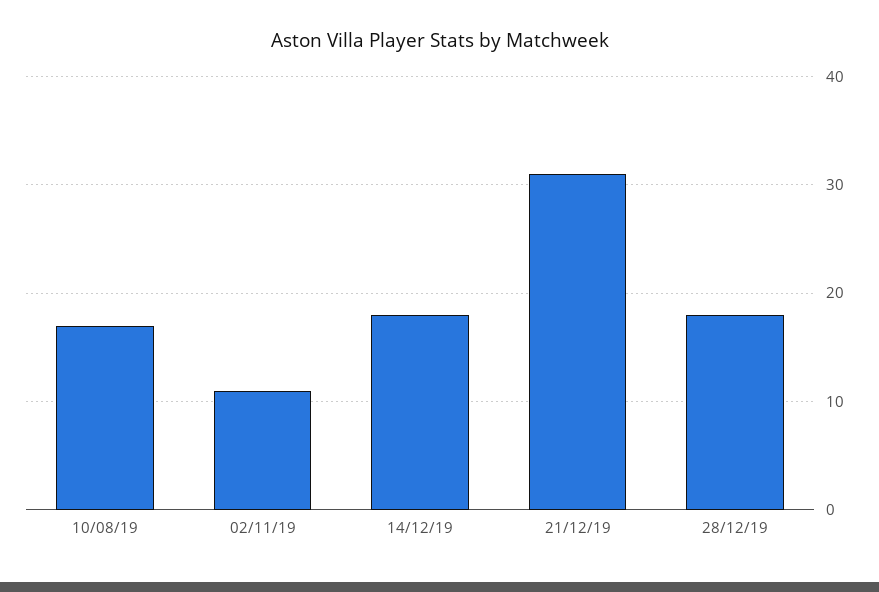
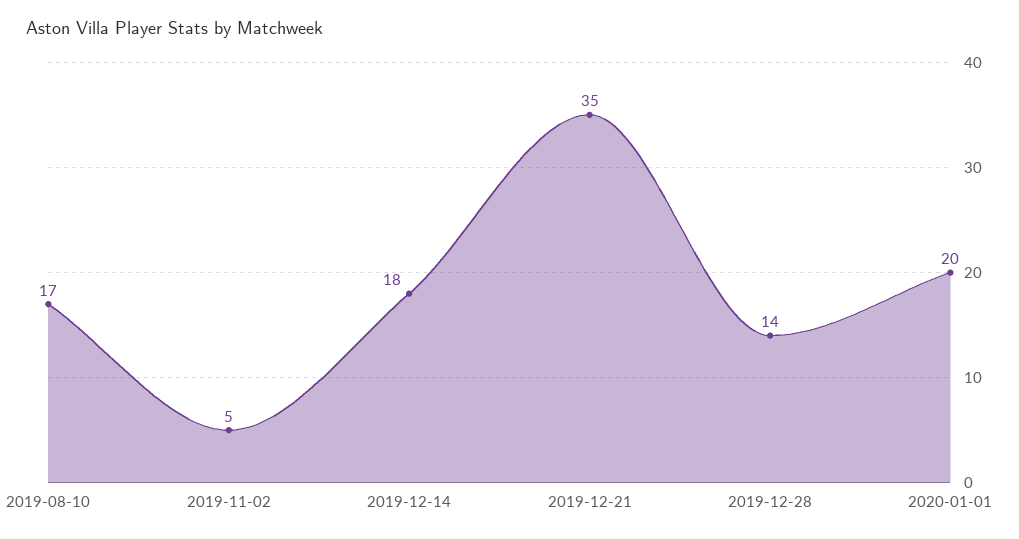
02/11/19: 11 -> 5
21/12/19: 31 -> 35
28/12/19: 18 -> 14
2020-01-01: none -> 20

